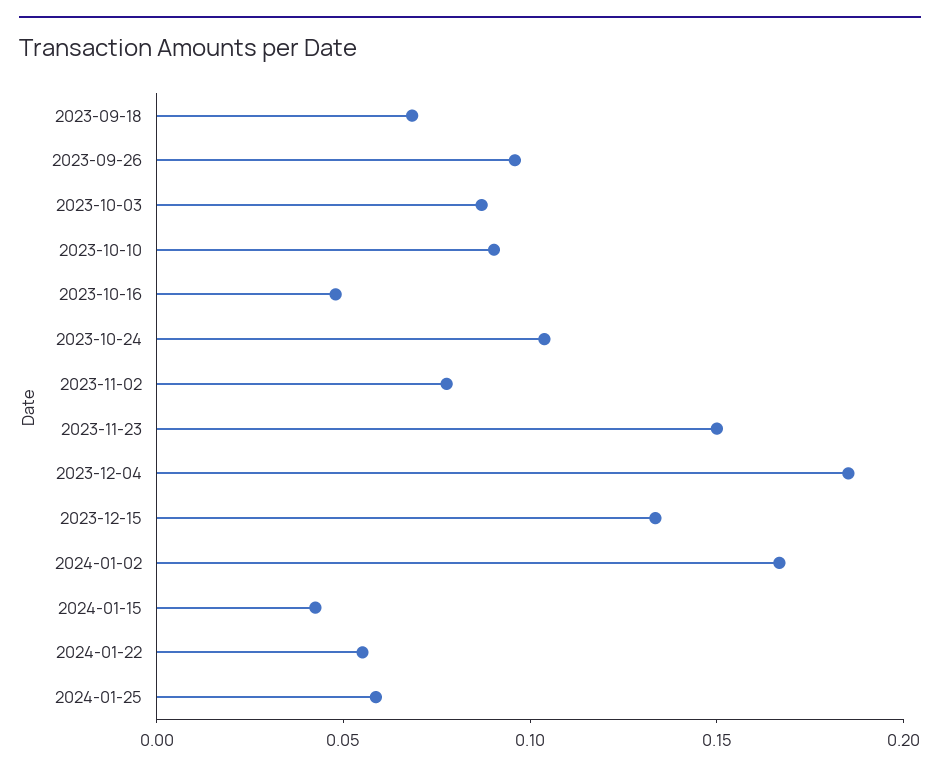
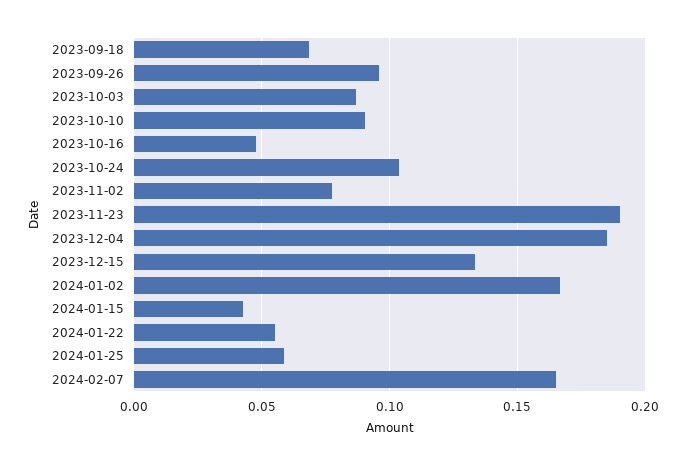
2023-11-23: 0.15 -> 0.19
2024-02-07: none -> 0.165

